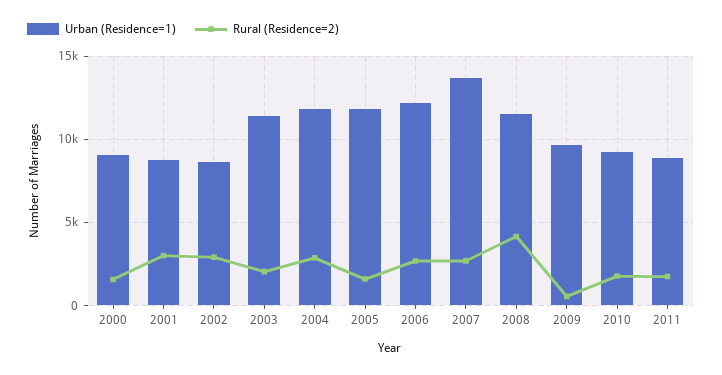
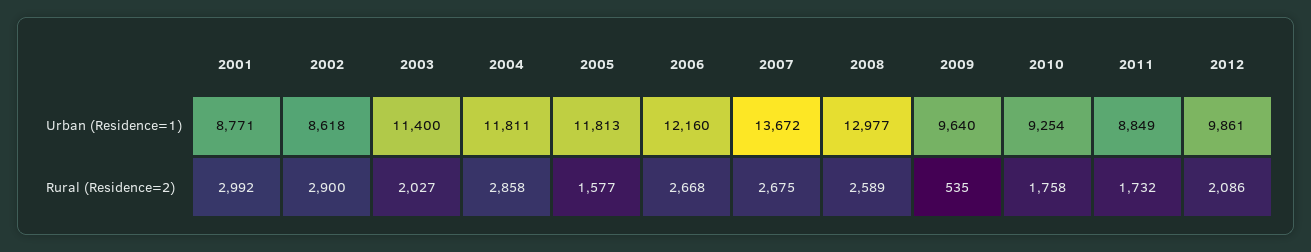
Urban (Residence=1), 2000: 9000 -> none
Rural (Residence=2), 2000: 1500 -> none
Urban (Residence=1), 2008: 11500 -> 12977
Rural (Residence=2), 2008: 4000 -> 2589
Urban (Residence=1), 2012: none -> 9861
Rural (Residence=2), 2012: none -> 2086

